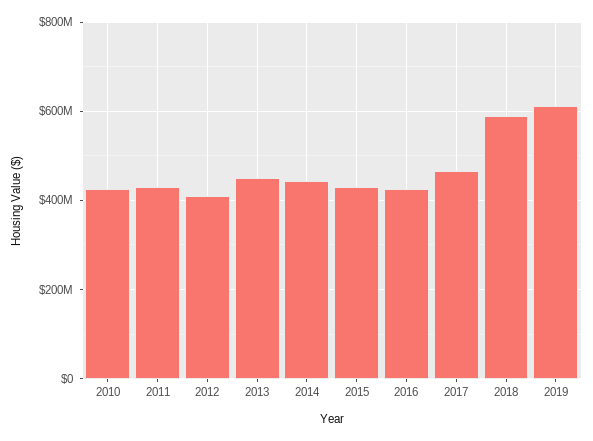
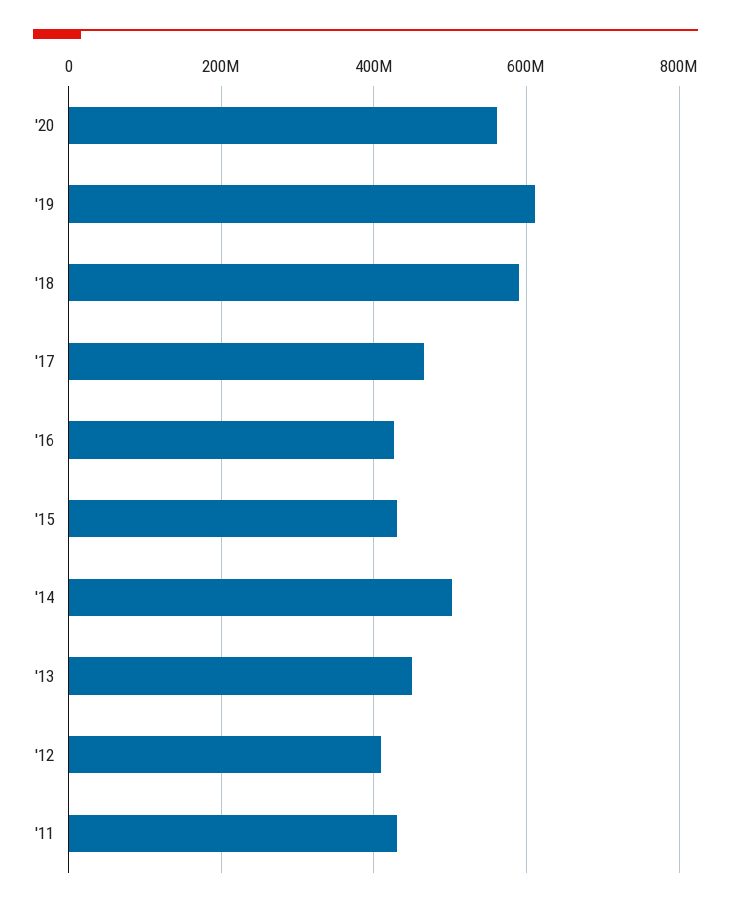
2010: 420000000 -> none
2014: 440000000 -> 500000000
'20: none -> 560000000

